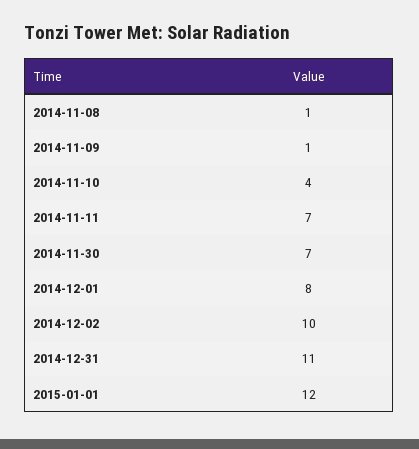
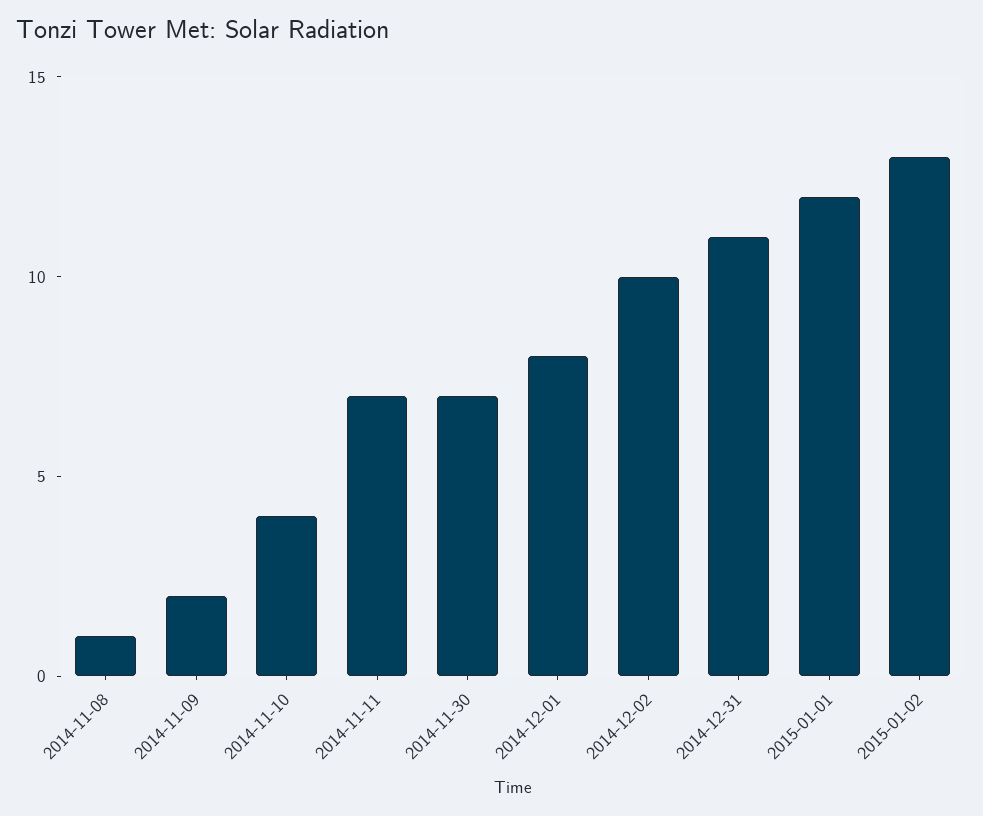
2014-11-09: 1 -> 2
2015-01-02: none -> 13

